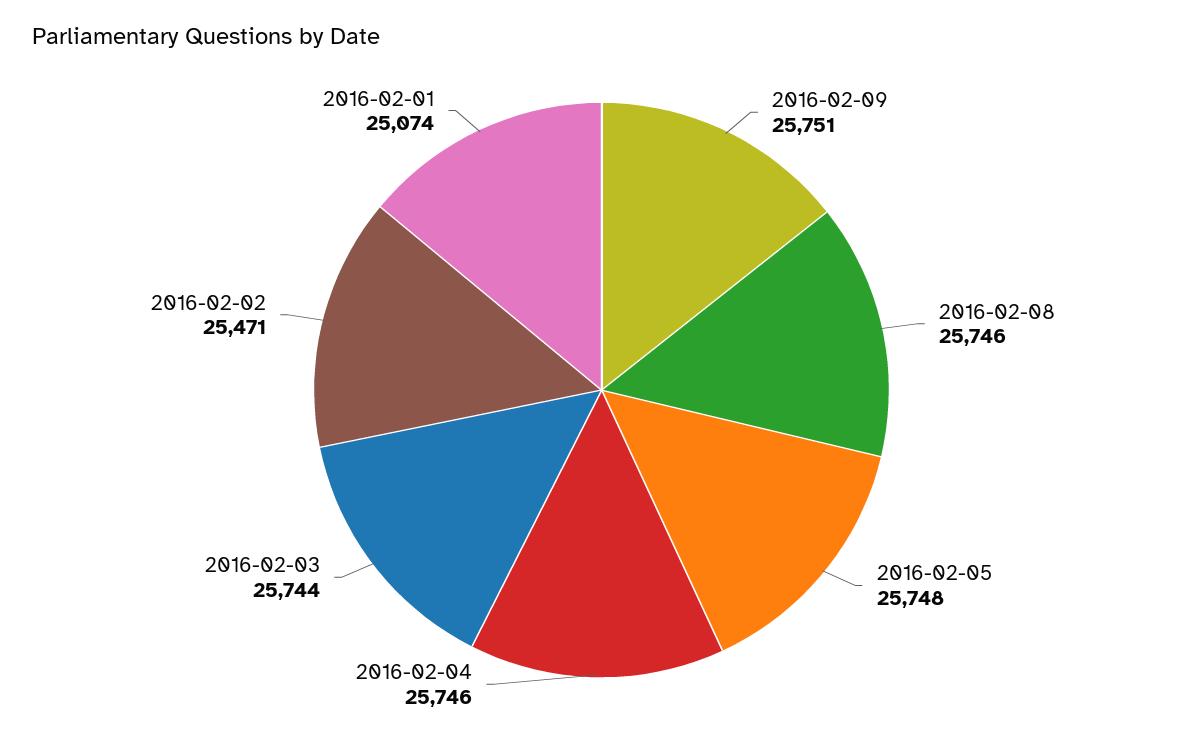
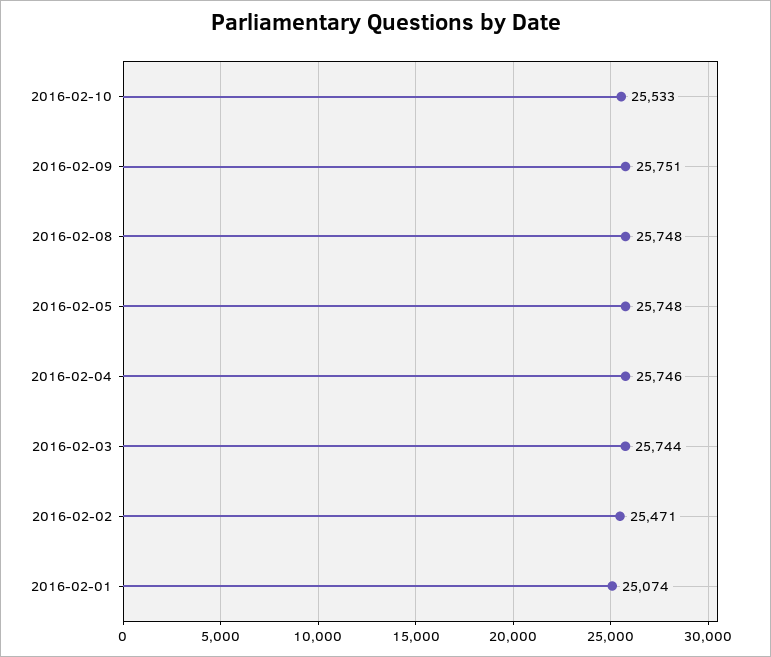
2016-02-08: 25746 -> 25748
2016-02-10: none -> 25533

